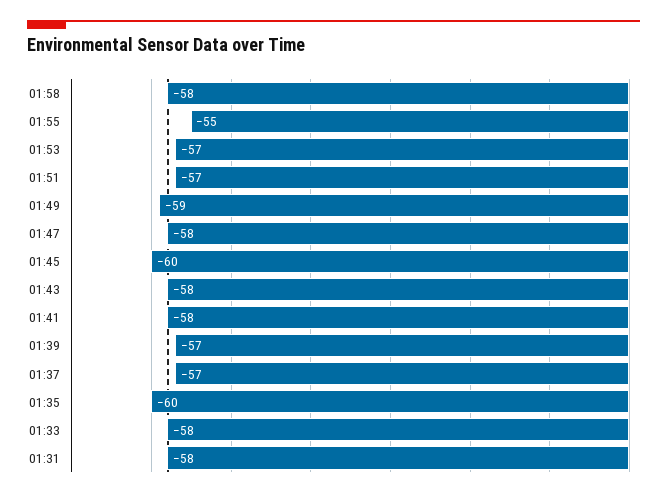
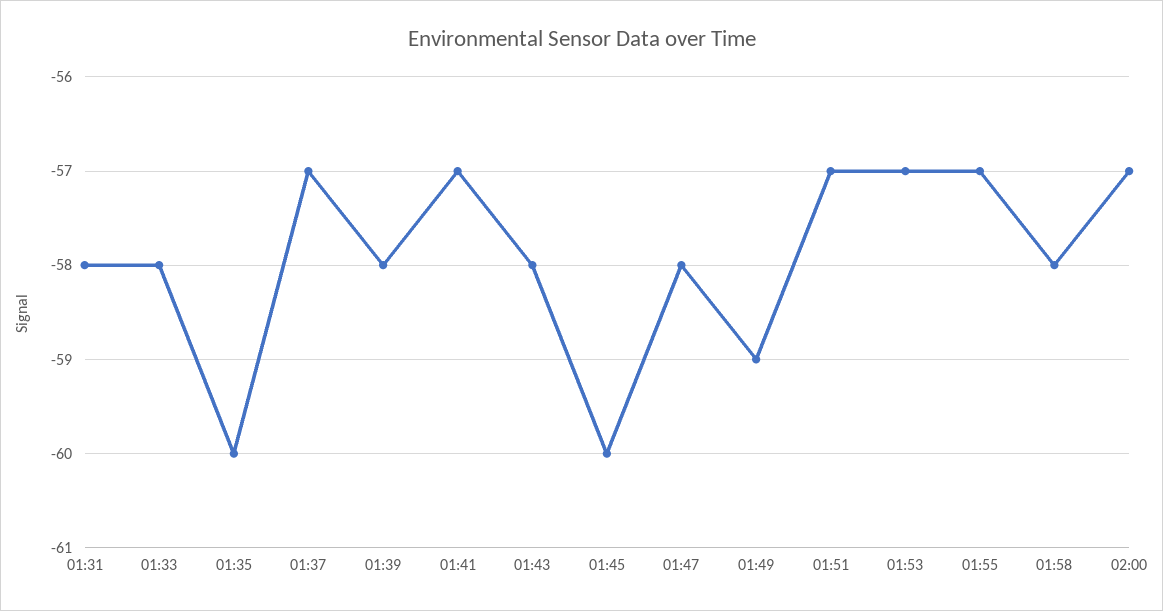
01:55: -55 -> -57
01:41: -58 -> -57
01:39: -57 -> -58
02:00: none -> -57

